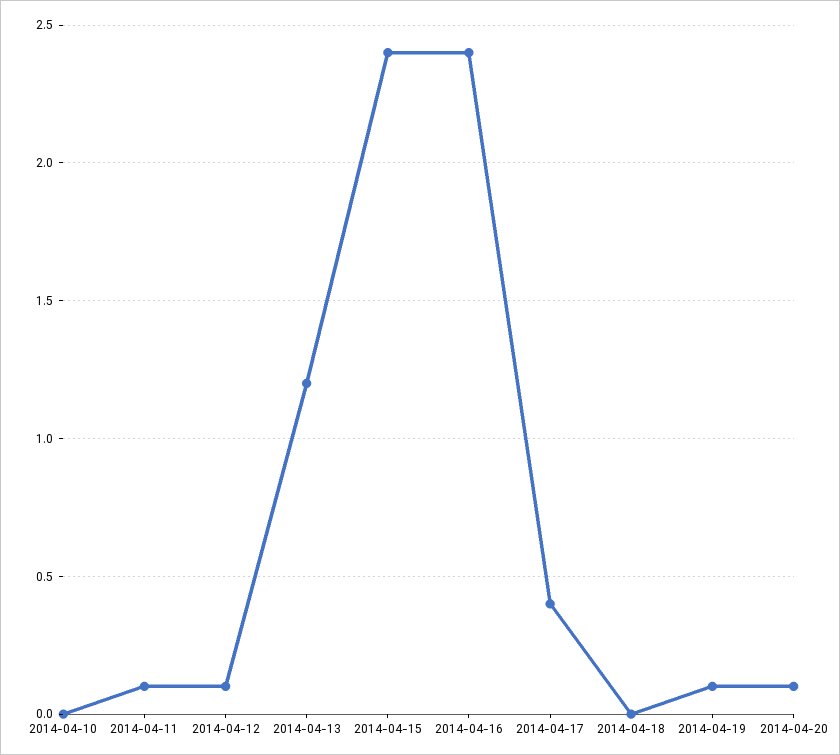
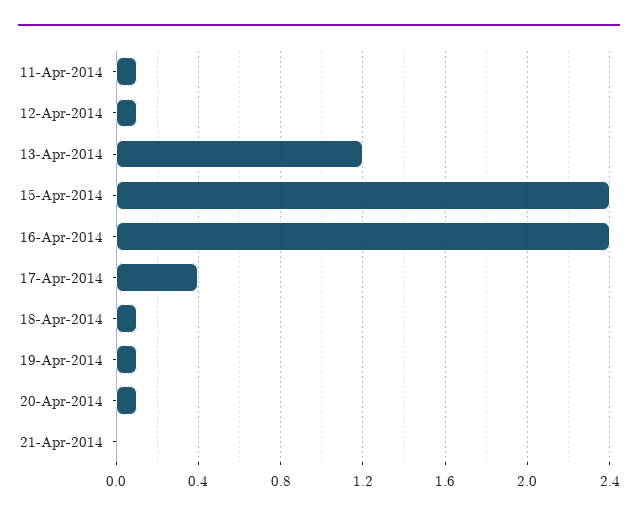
2014-04-10: 0 -> none
2014-04-18: 0 -> 0.1
21-Apr-2014: none -> 0

